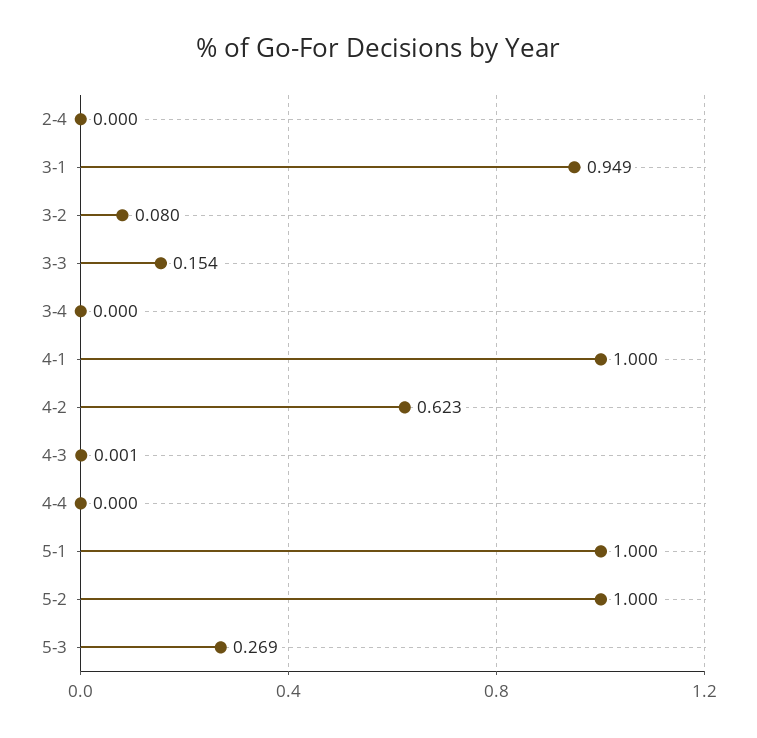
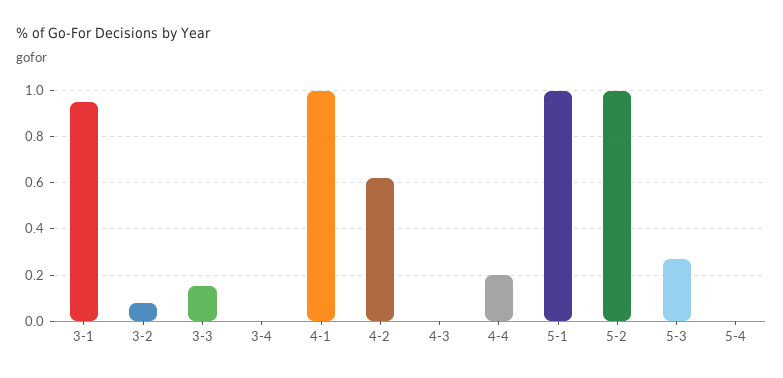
2-4: 0 -> none
4-4: 0 -> 0.2
5-4: none -> 0

